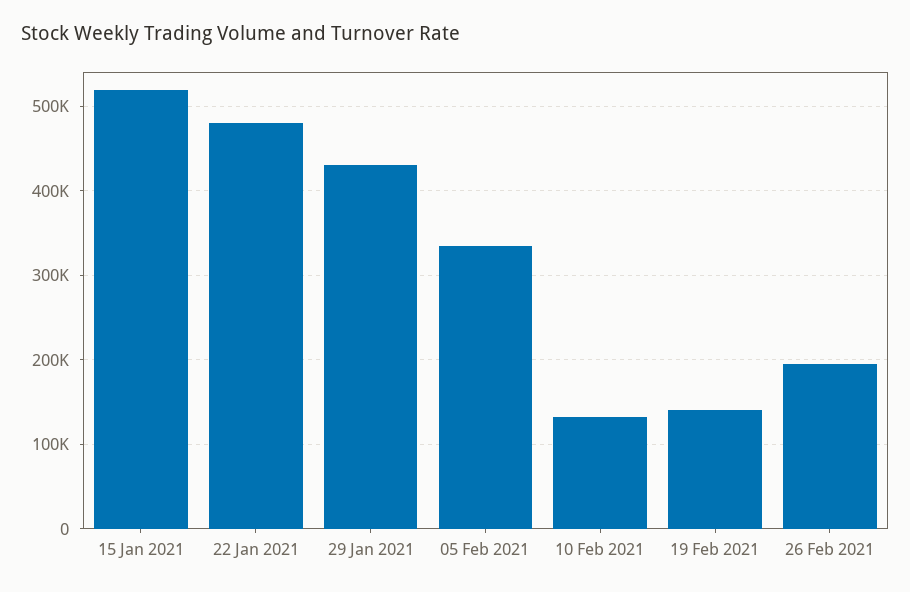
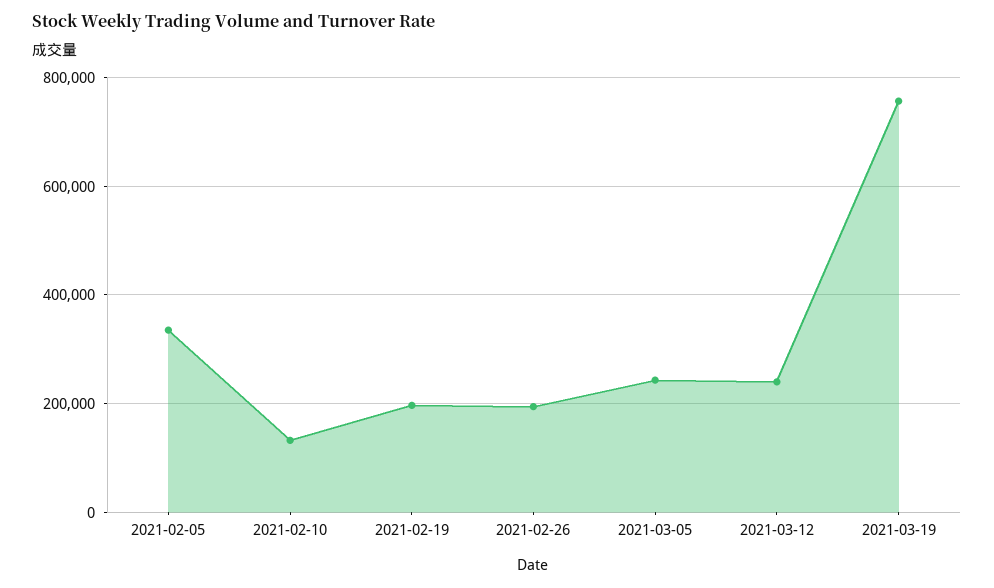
15 Jan 2021: 520000 -> none
22 Jan 2021: 480000 -> none
29 Jan 2021: 430000 -> none
19 Feb 2021: 140000 -> 200000
2021-03-05: none -> 240000
2021-03-12: none -> 240000
2021-03-19: none -> 760000

